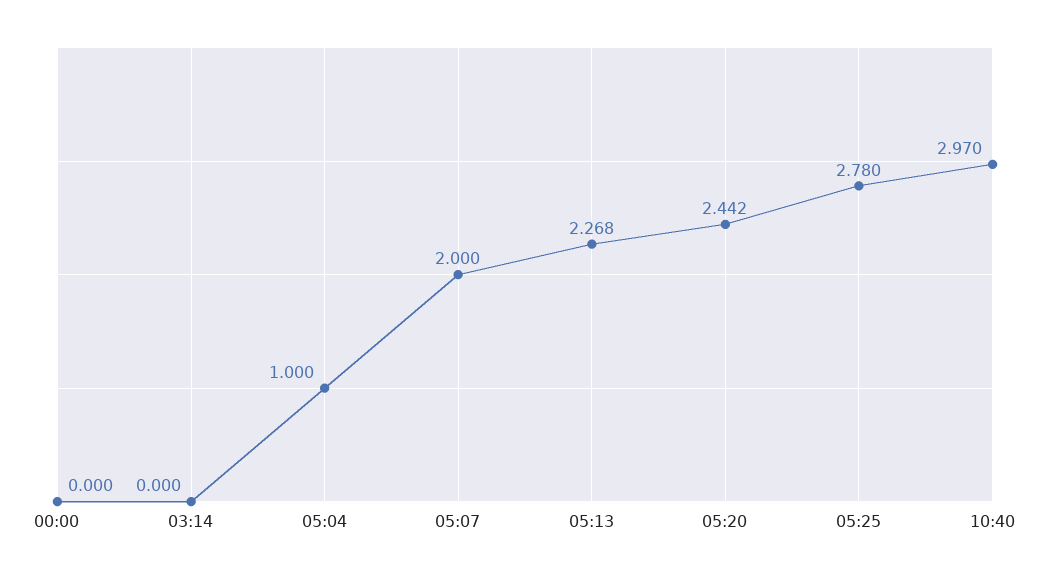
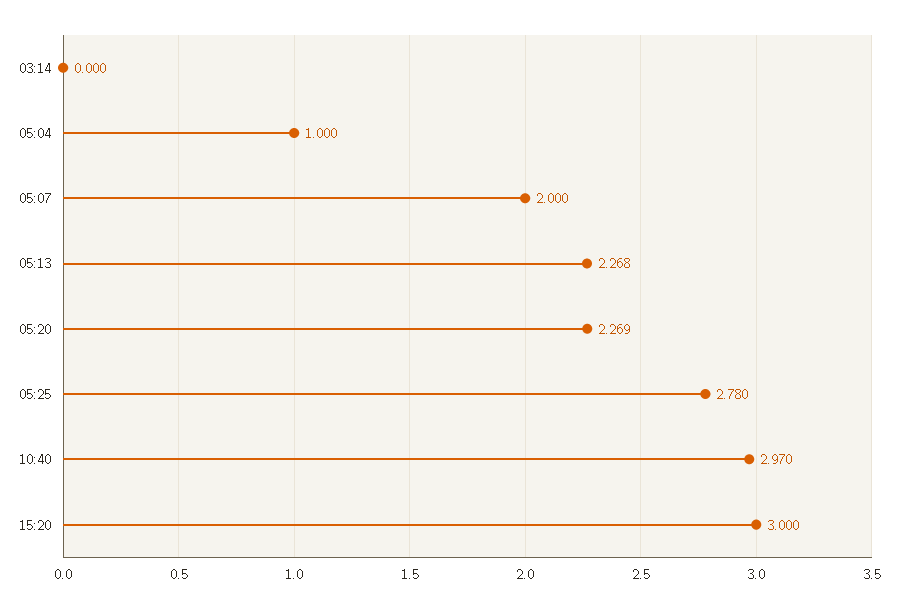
00:00: 0 -> none
05:20: 2.442 -> 2.269
15:20: none -> 3

